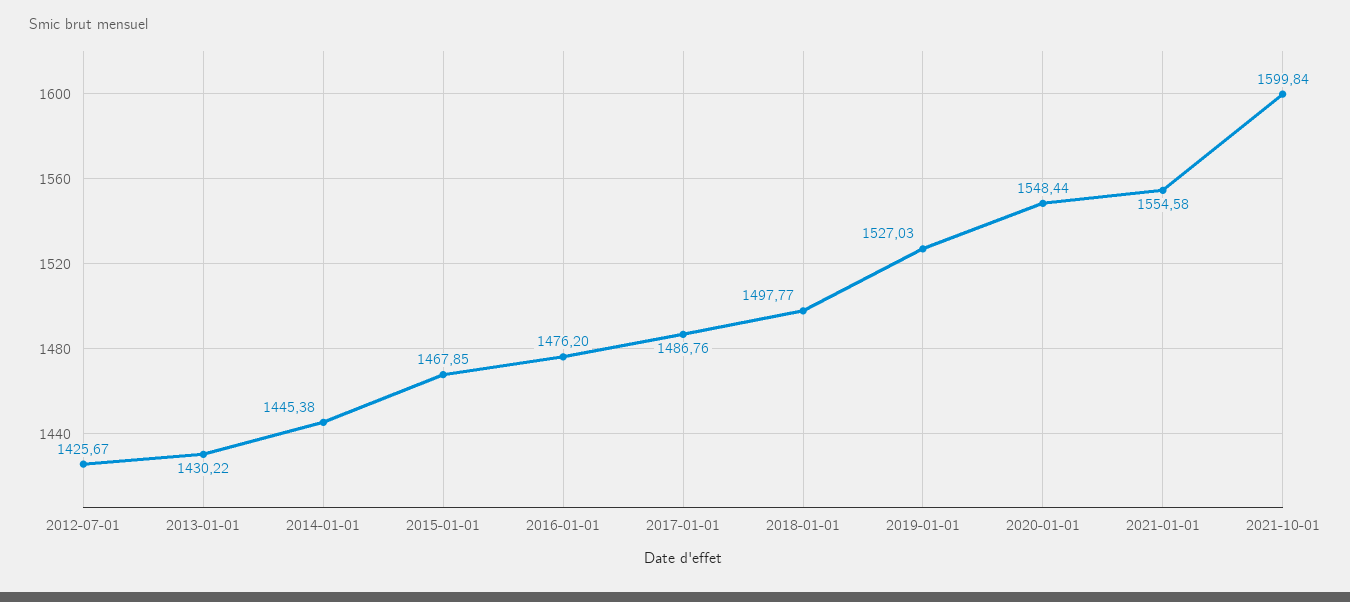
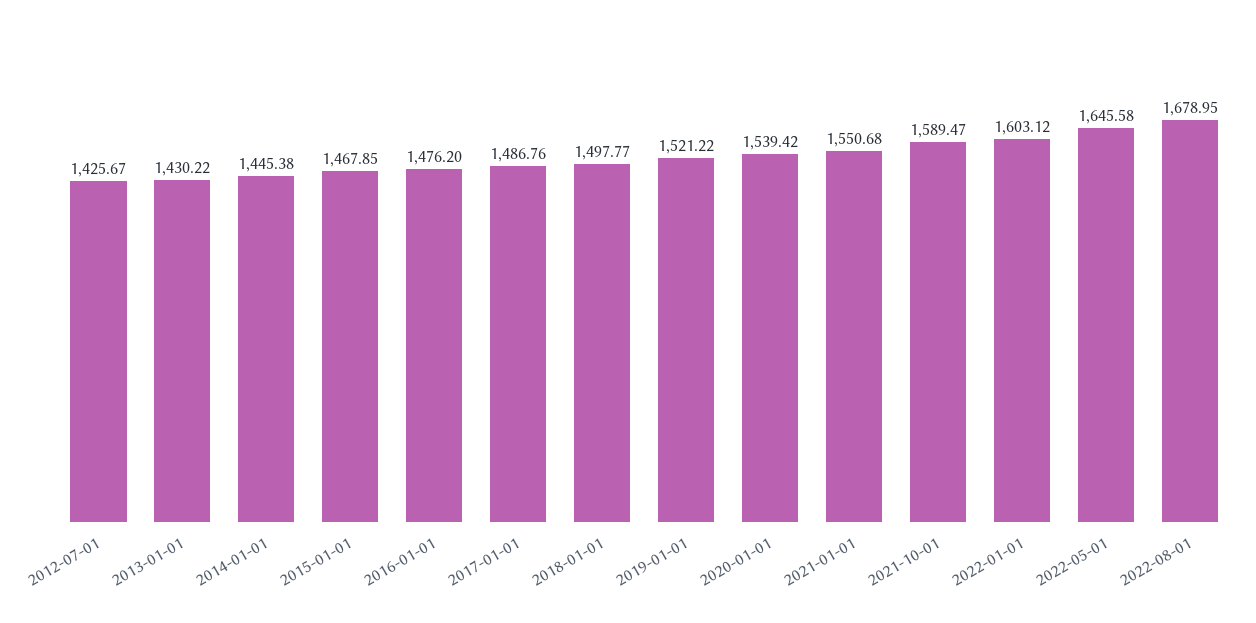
2019-01-01: 1527.03 -> 1521.22
2020-01-01: 1548.44 -> 1539.42
2021-01-01: 1554.58 -> 1550.68
2021-10-01: 1599.84 -> 1589.47
2022-01-01: none -> 1603.12
2022-05-01: none -> 1645.58
2022-08-01: none -> 1678.95

